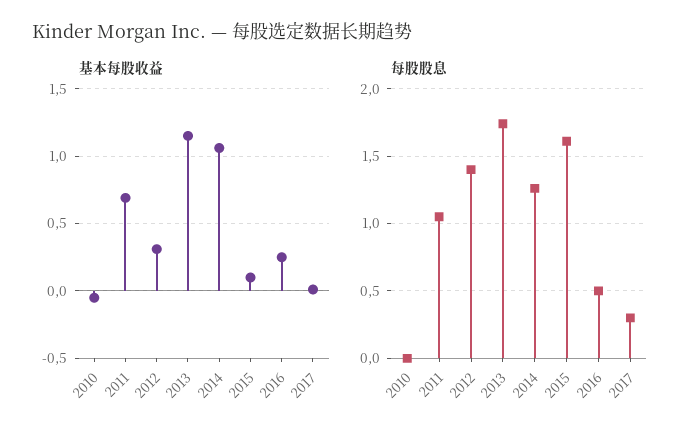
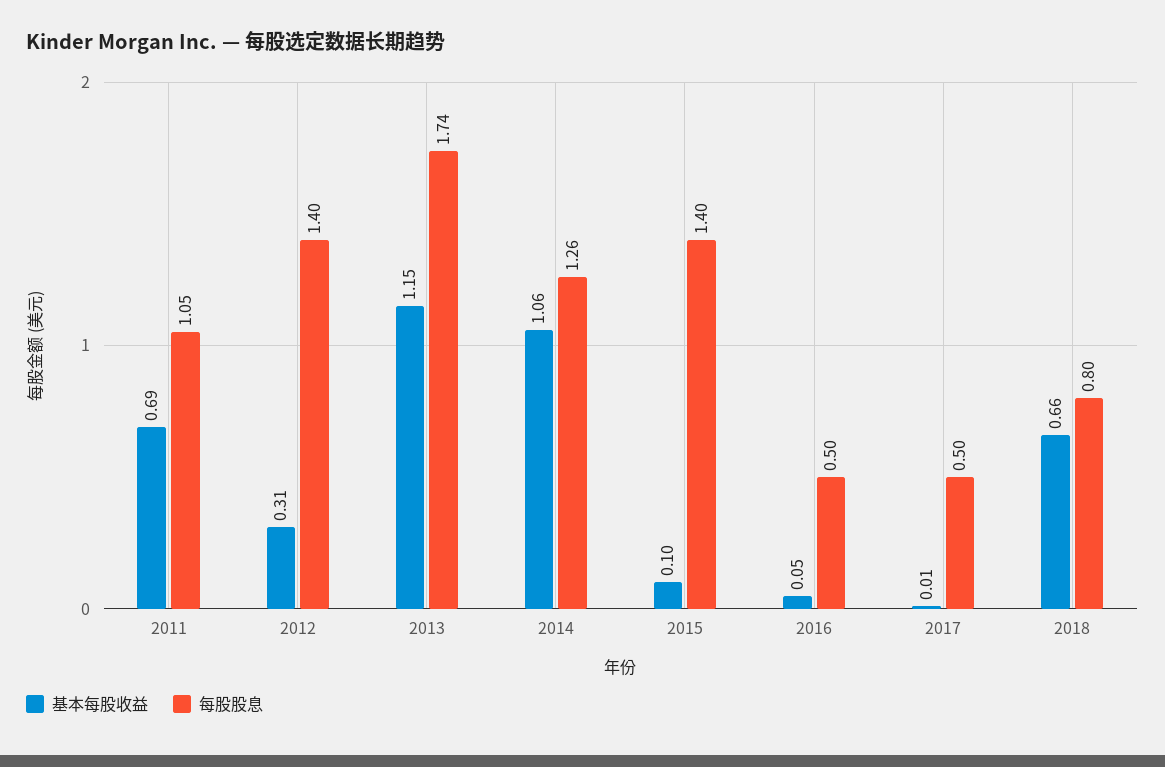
基本每股收益, 2010: -0.05 -> none
基本每股收益, 2016: 0.25 -> 0.05
每股股息, 2010: 0 -> none
每股股息, 2015: 1.6 -> 1.4
每股股息, 2017: 0.3 -> 0.5
基本每股收益, 2018: none -> 0.66
每股股息, 2018: none -> 0.8

